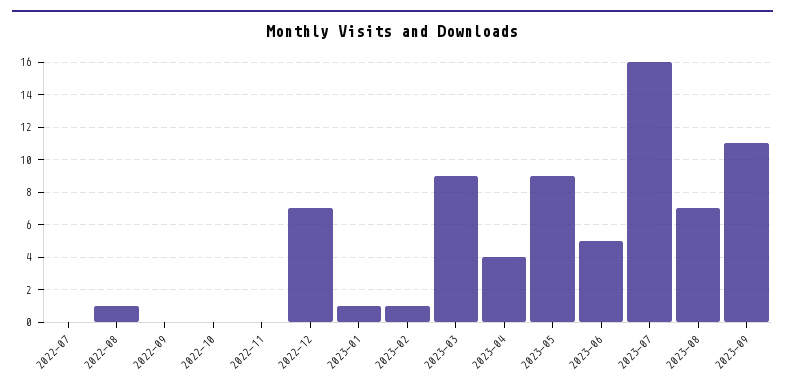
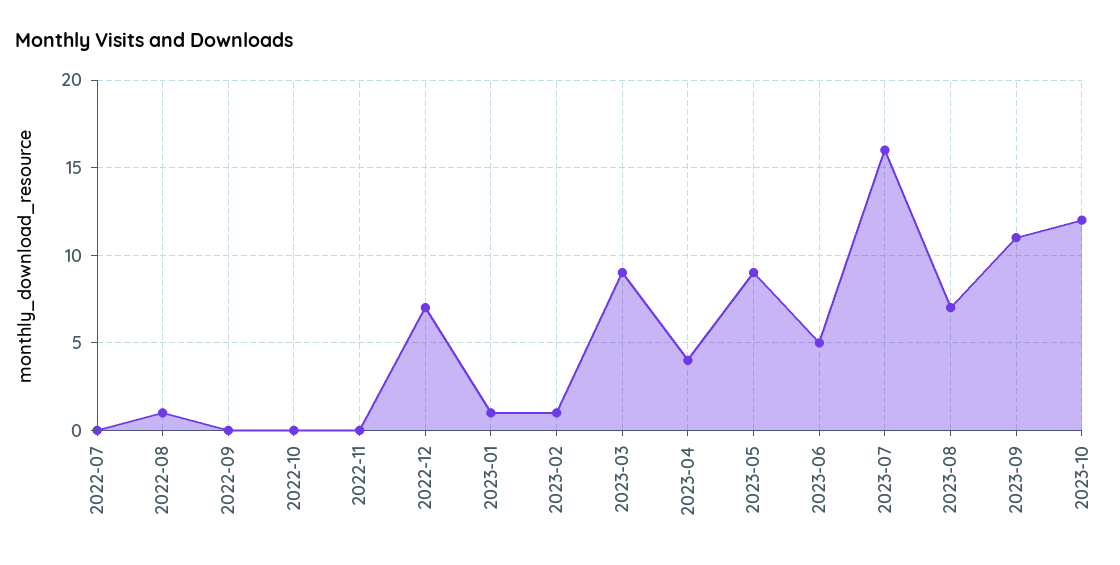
2023-10: none -> 12

